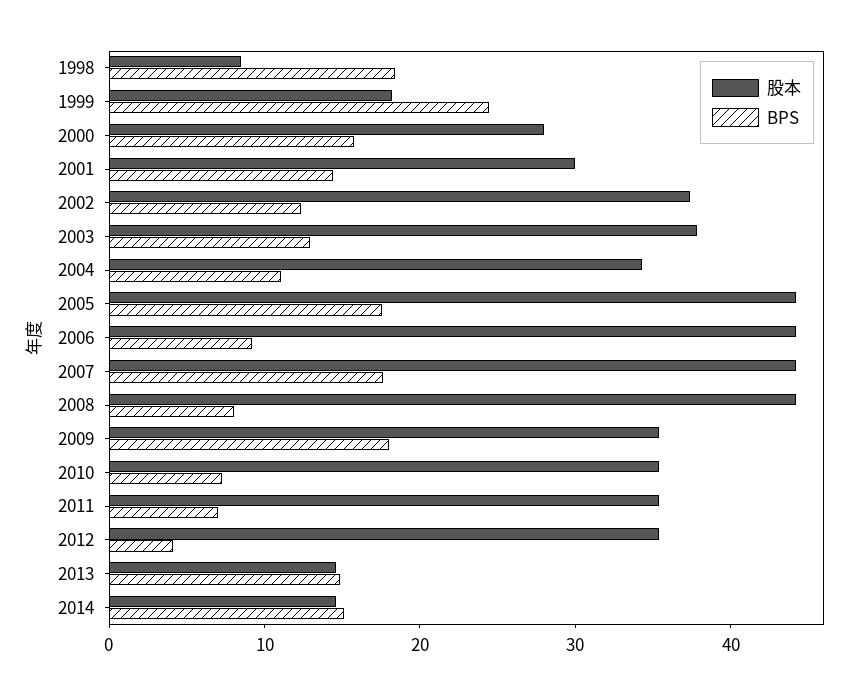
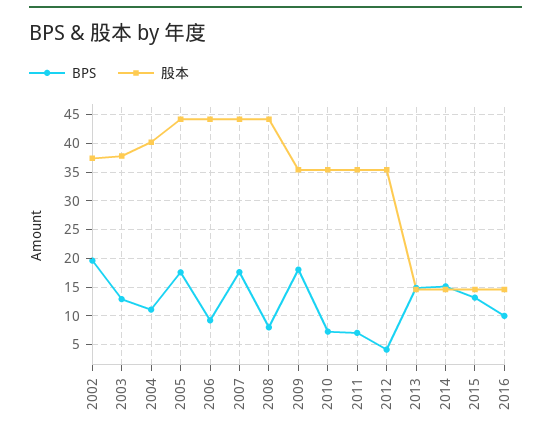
股本, 1998: 8 -> none
BPS, 1998: 18 -> none
股本, 1999: 18 -> none
BPS, 1999: 24 -> none
股本, 2000: 28 -> none
BPS, 2000: 16 -> none
股本, 2001: 30 -> none
BPS, 2001: 14 -> none
BPS, 2002: 12 -> 20
股本, 2004: 34 -> 40
BPS, 2015: none -> 12.5
股本, 2015: none -> 15
BPS, 2016: none -> 10
股本, 2016: none -> 15

